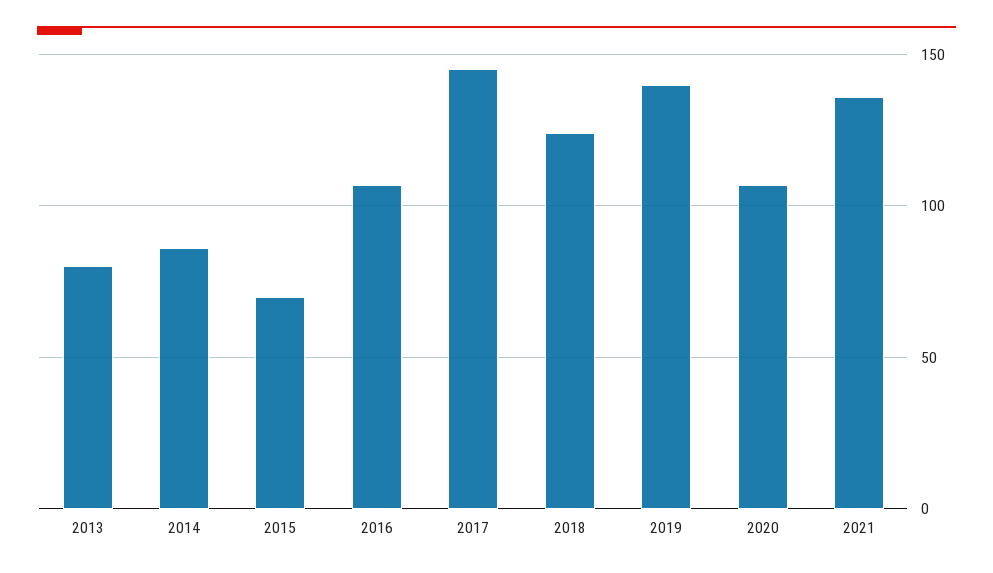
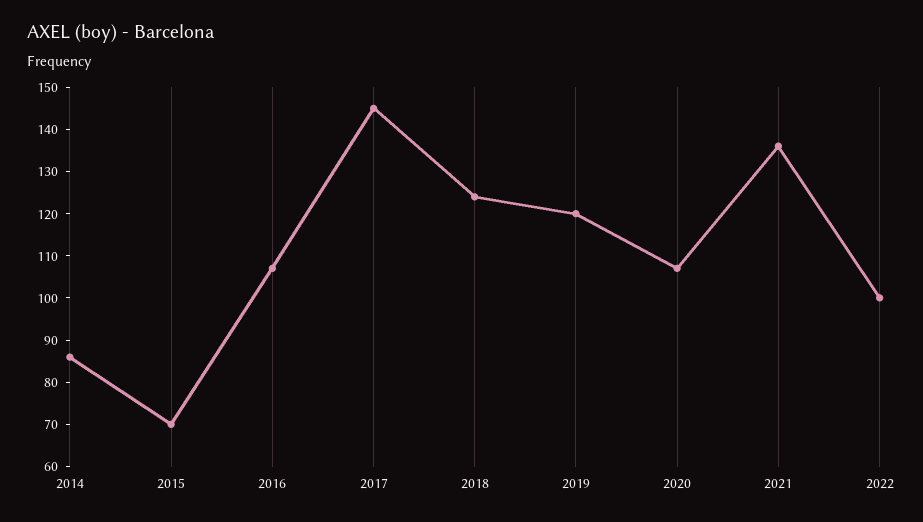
2013: 80 -> none
2019: 140 -> 120
2022: none -> 100

